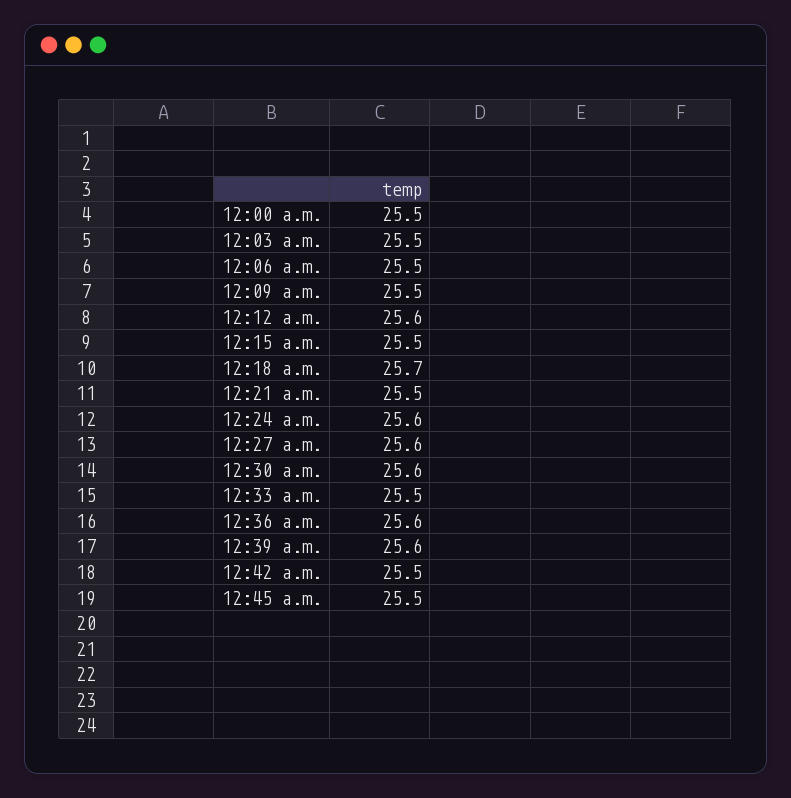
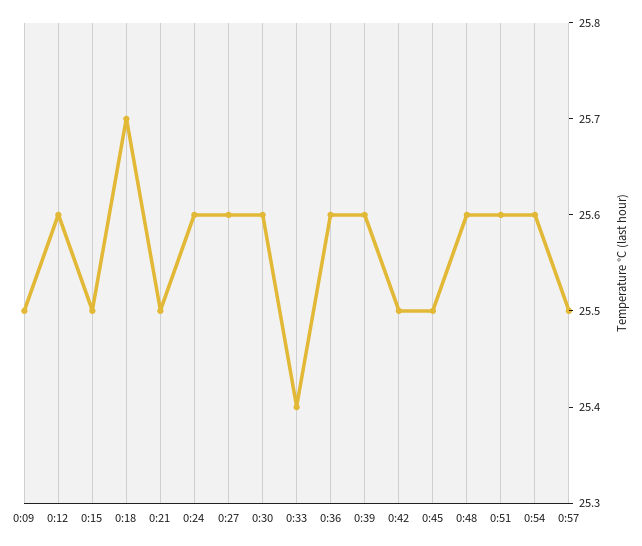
12:00 a.m.: 25.5 -> none
12:03 a.m.: 25.5 -> none
12:06 a.m.: 25.5 -> none
12:33 a.m.: 25.5 -> 25.4
0:48: none -> 25.6
0:51: none -> 25.6
0:54: none -> 25.6
0:57: none -> 25.5

